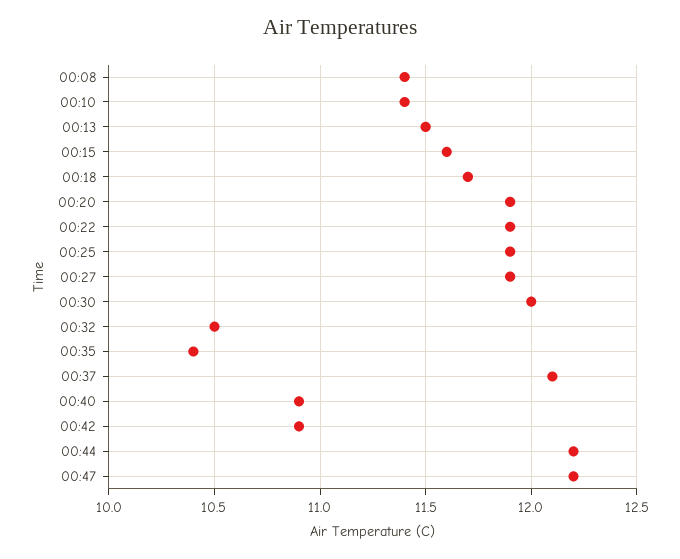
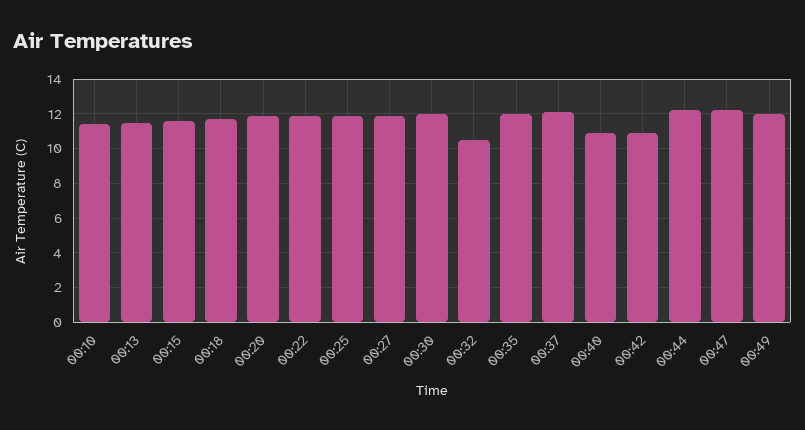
00:08: 11.4 -> none
00:35: 10.4 -> 12
00:49: none -> 12

